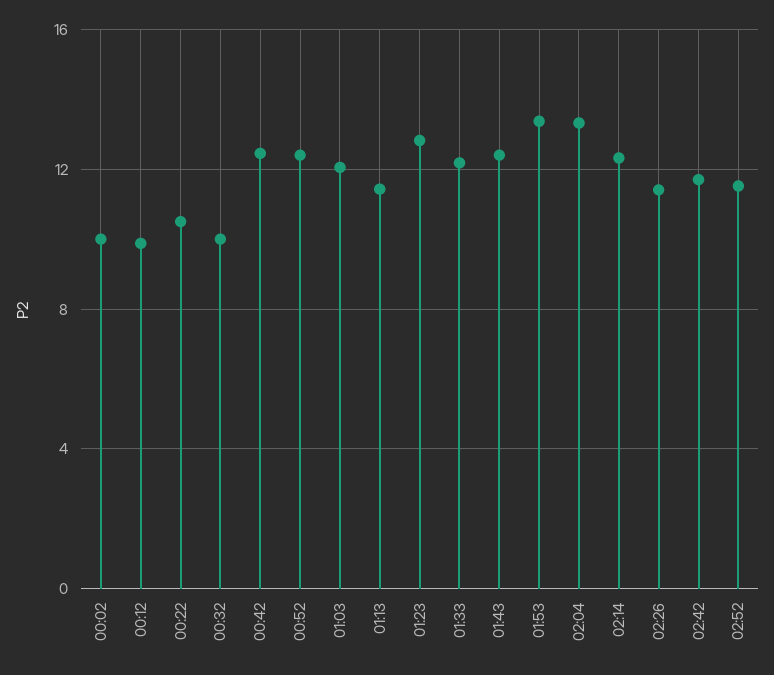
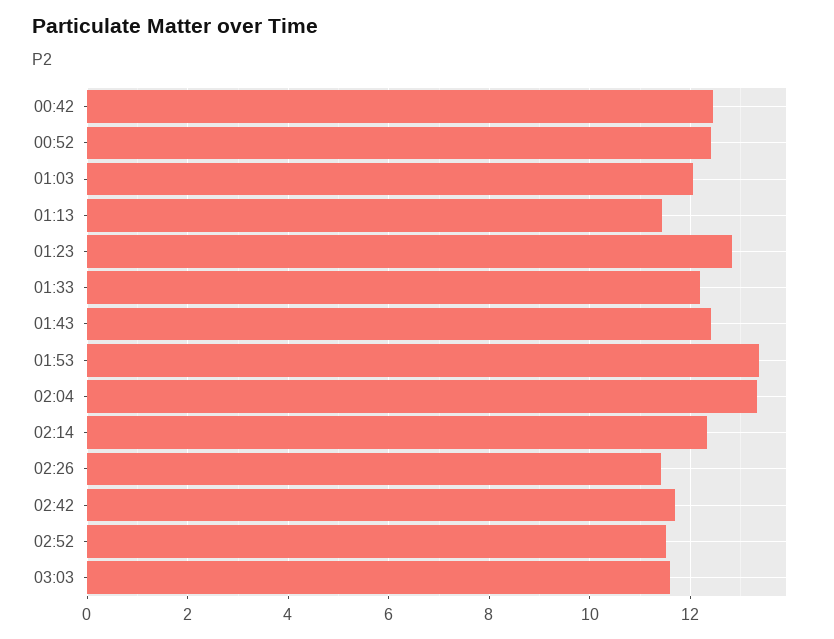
00:02: 10 -> none
00:12: 10 -> none
00:22: 10.5 -> none
00:32: 10 -> none
03:03: none -> 11.6

